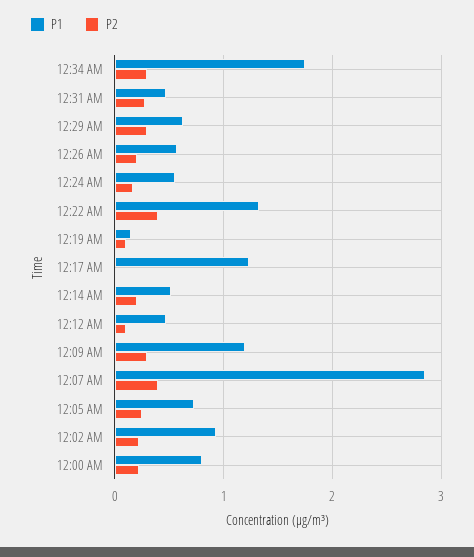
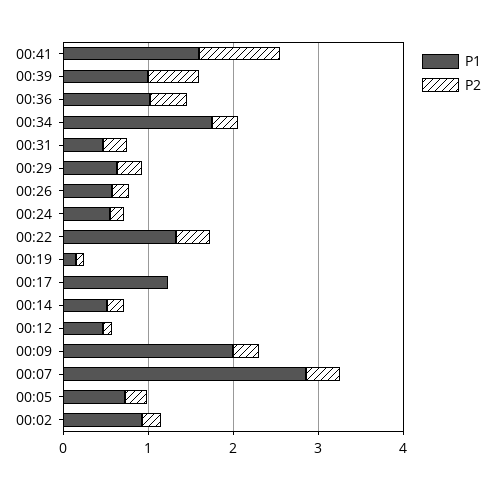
P1, 12:09 AM: 1.2 -> 2
P1, 12:00 AM: 0.8 -> none
P2, 12:00 AM: 0.2 -> none
P1, 00:41: none -> 1.6
P2, 00:41: none -> 1
P1, 00:39: none -> 1
P2, 00:39: none -> 0.6
P1, 00:36: none -> 1
P2, 00:36: none -> 0.4

